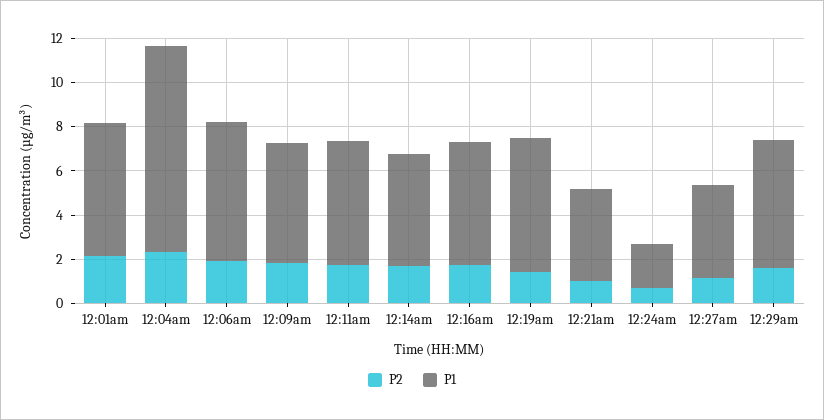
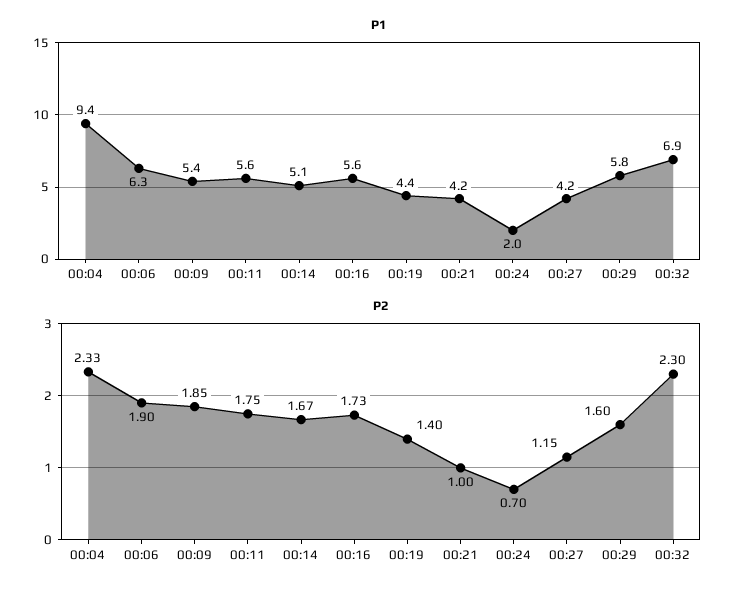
P2, 12:01am: 2 -> none
P1, 12:01am: 6 -> none
P1, 12:19am: 6 -> 4.4
P1, 00:32: none -> 6.9
P2, 00:32: none -> 2.3

